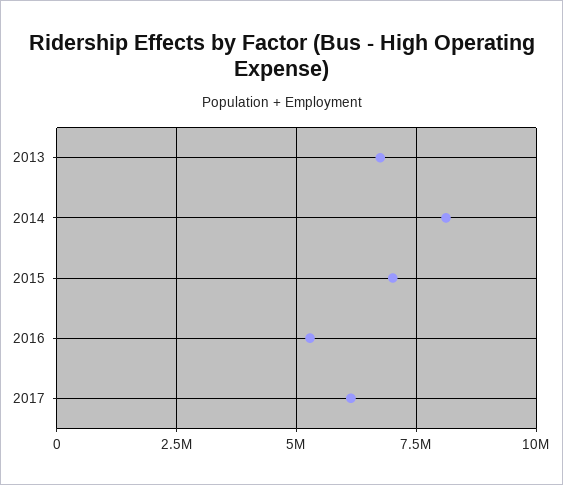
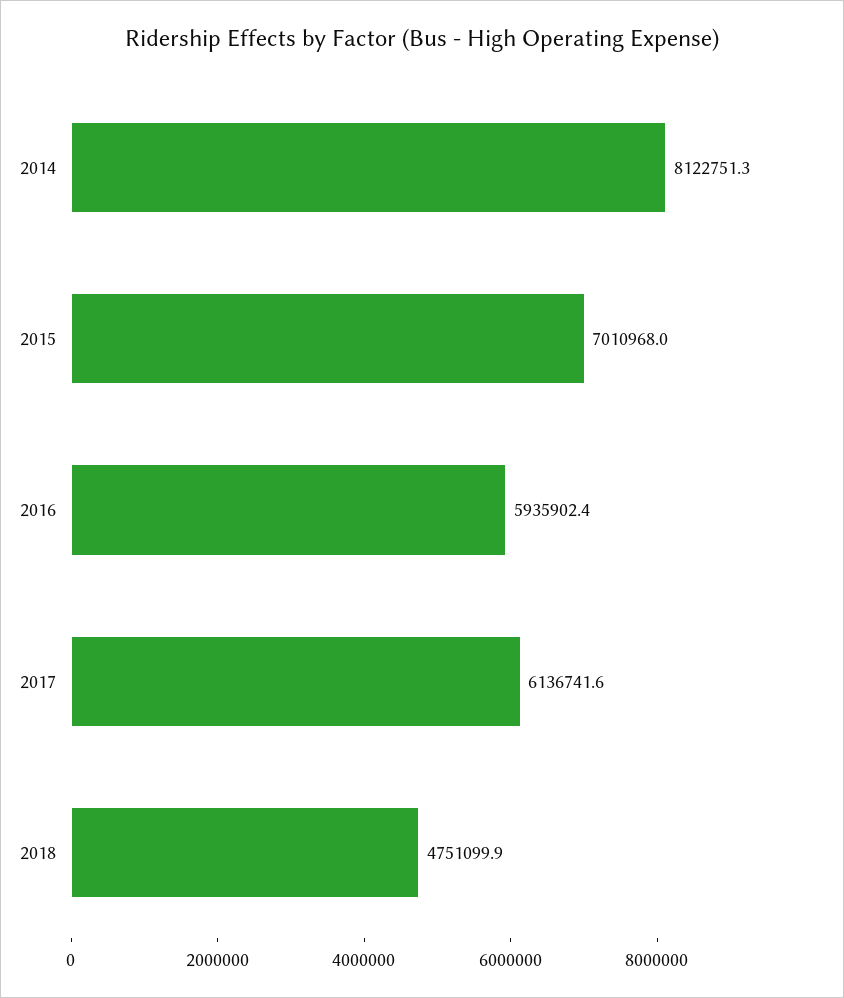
2013: 6750000 -> none
2016: 5250000 -> 5935902.4
2018: none -> 4751099.9

